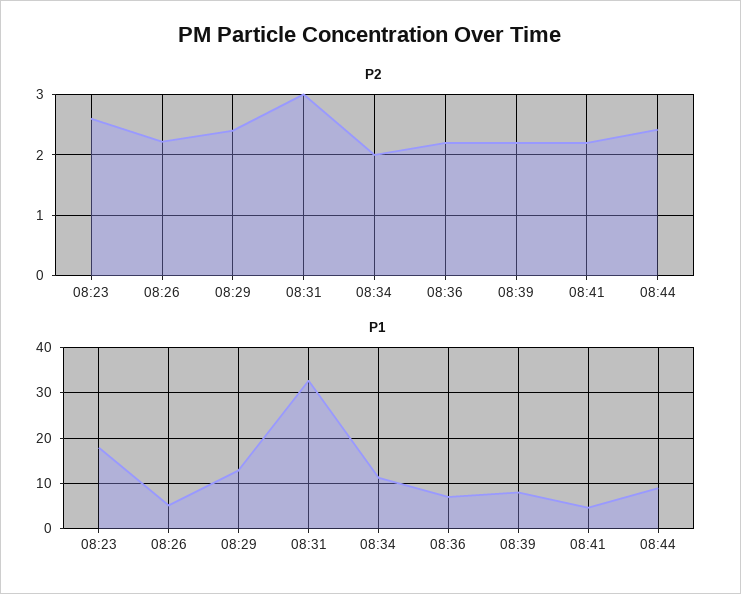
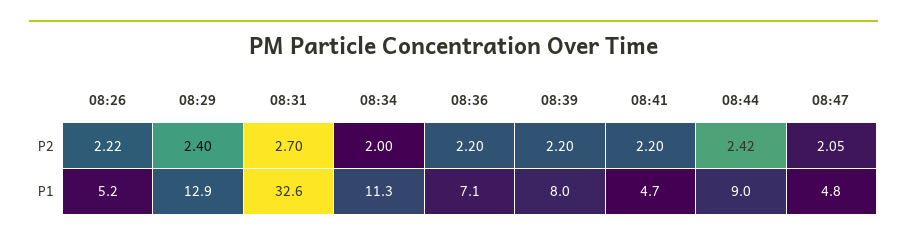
P2, 08:23: 2.6 -> none
P2, 08:31: 3 -> 2.7
P1, 08:23: 18 -> none
P2, 08:47: none -> 2.05
P1, 08:47: none -> 4.8

